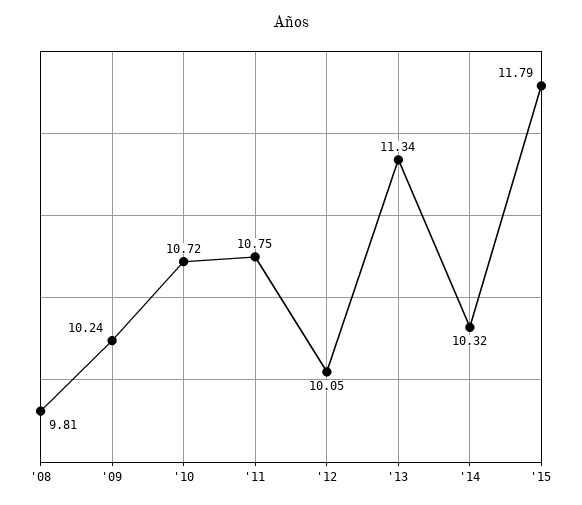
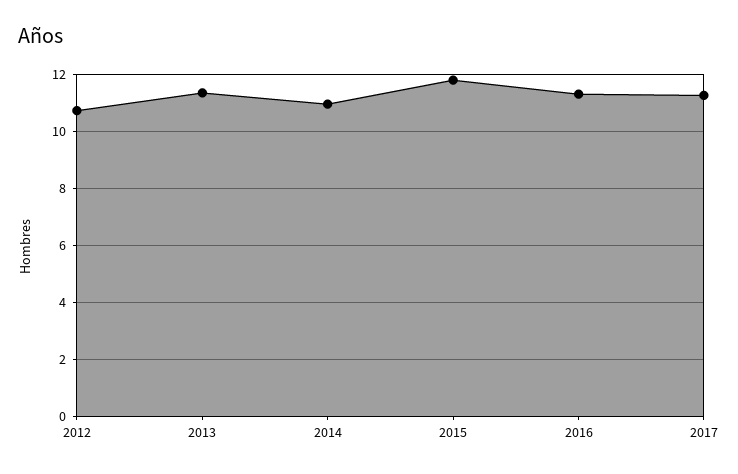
'08: 9.81 -> none
'09: 10.24 -> none
'10: 10.72 -> none
'11: 10.75 -> none
'12: 10.05 -> 10.75
'14: 10.32 -> 11
2016: none -> 11.25
2017: none -> 11.25

